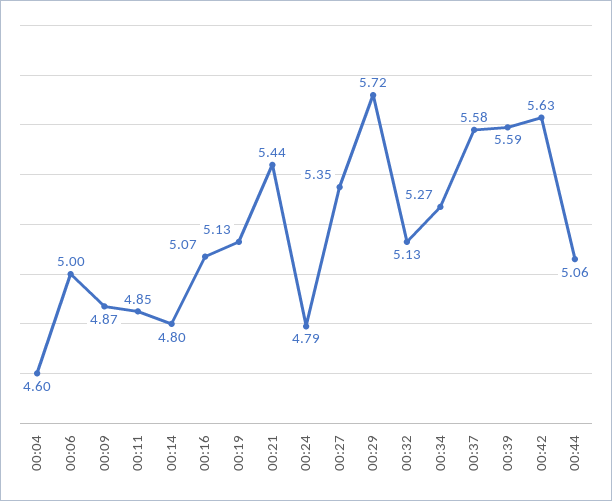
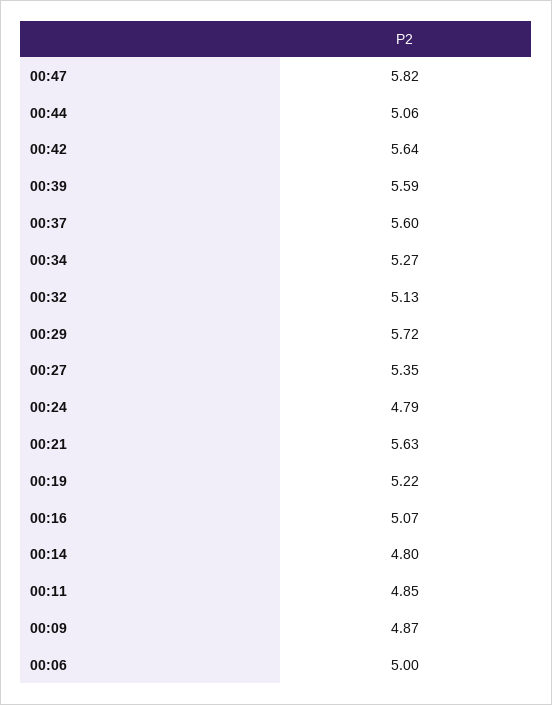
00:04: 4.6 -> none
00:19: 5.13 -> 5.22
00:21: 5.44 -> 5.63
00:37: 5.58 -> 5.6
00:42: 5.63 -> 5.64
00:47: none -> 5.82

